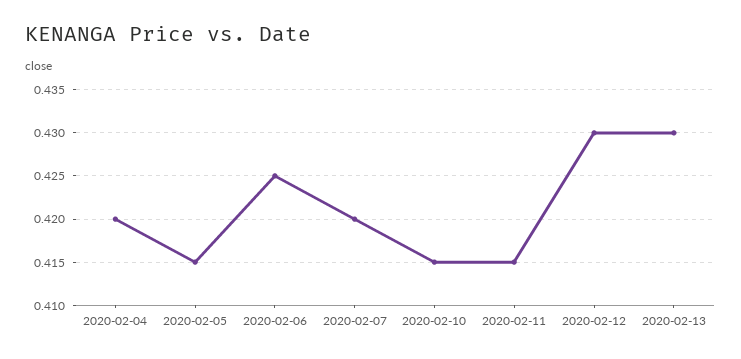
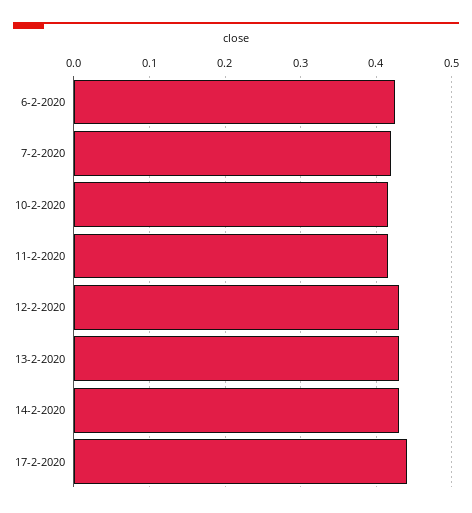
2020-02-04: 0.42 -> none
2020-02-05: 0.415 -> none
14-2-2020: none -> 0.43
17-2-2020: none -> 0.44

